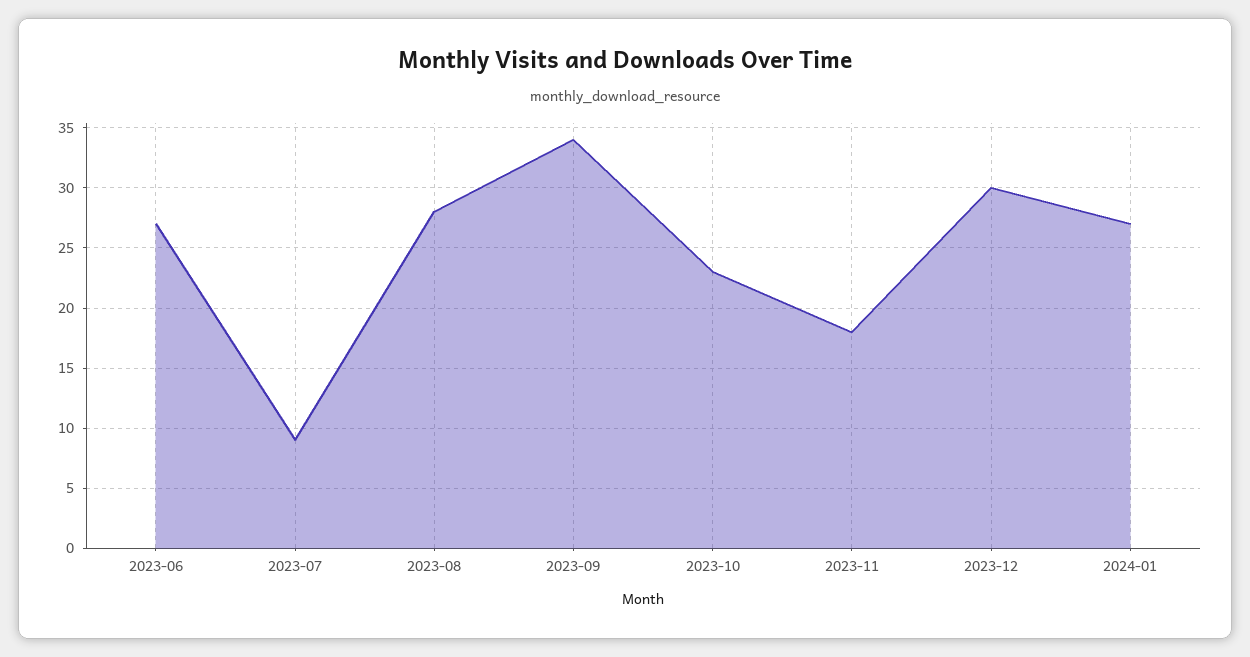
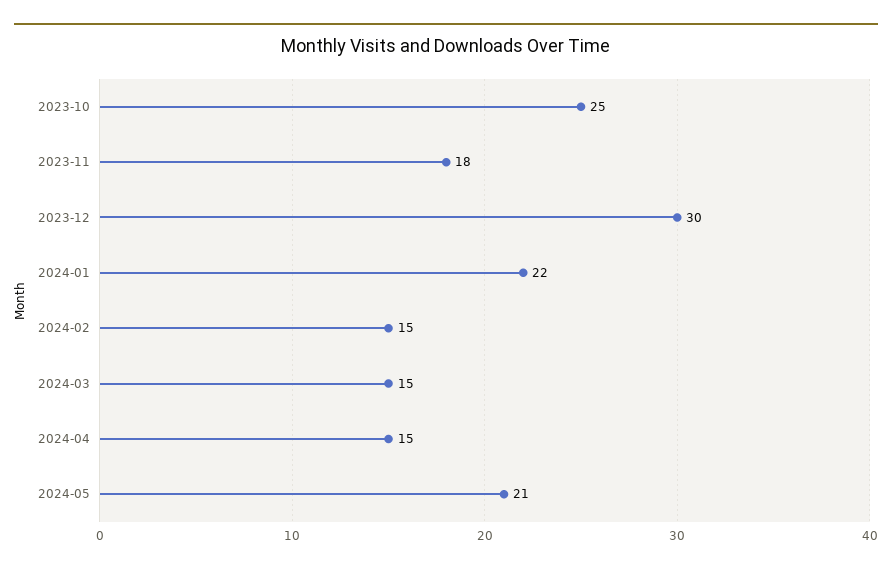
2023-06: 27 -> none
2023-07: 9 -> none
2023-08: 28 -> none
2023-09: 34 -> none
2023-10: 23 -> 25
2024-01: 27 -> 22
2024-02: none -> 15
2024-03: none -> 15
2024-04: none -> 15
2024-05: none -> 21

